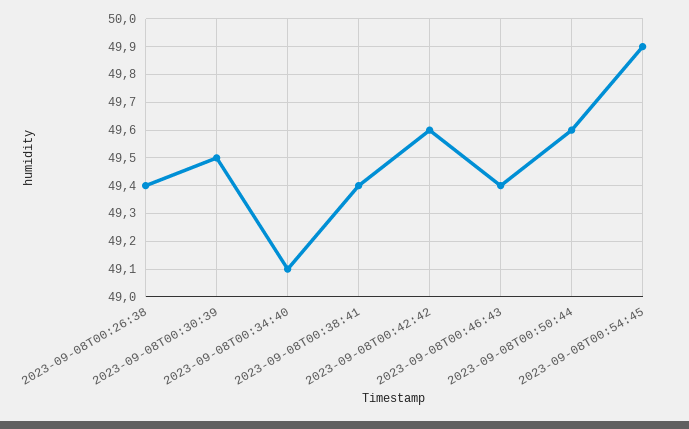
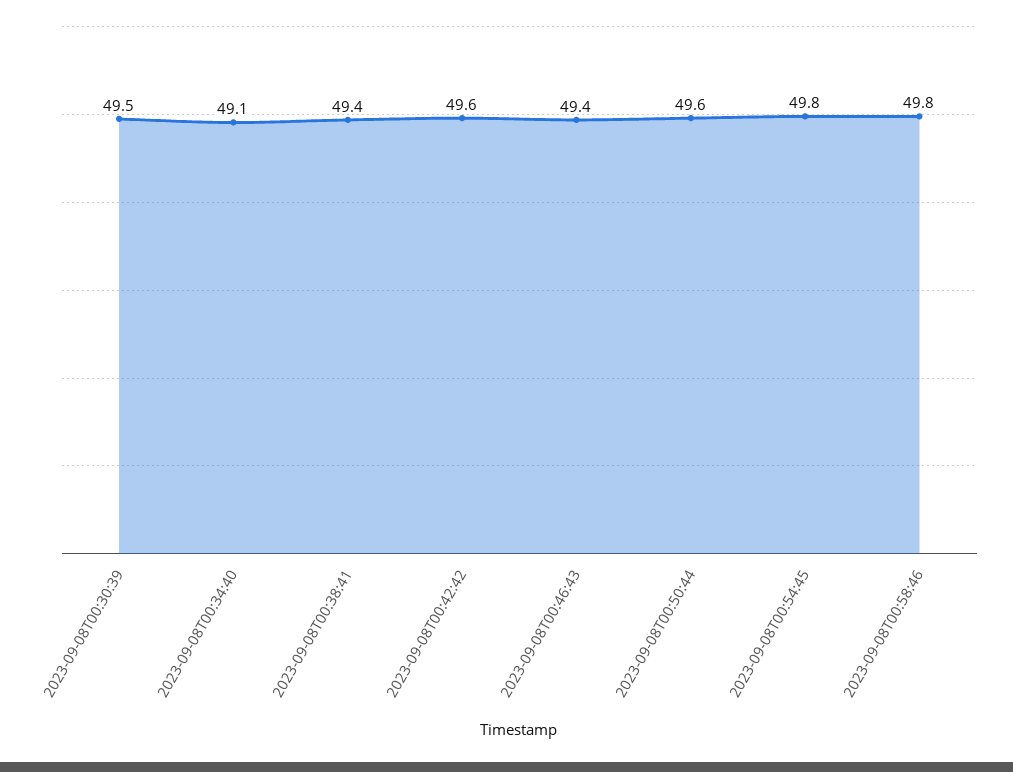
2023-09-08T00:26:38: 49.4 -> none
2023-09-08T00:54:45: 49.9 -> 49.8
2023-09-08T00:58:46: none -> 49.8

